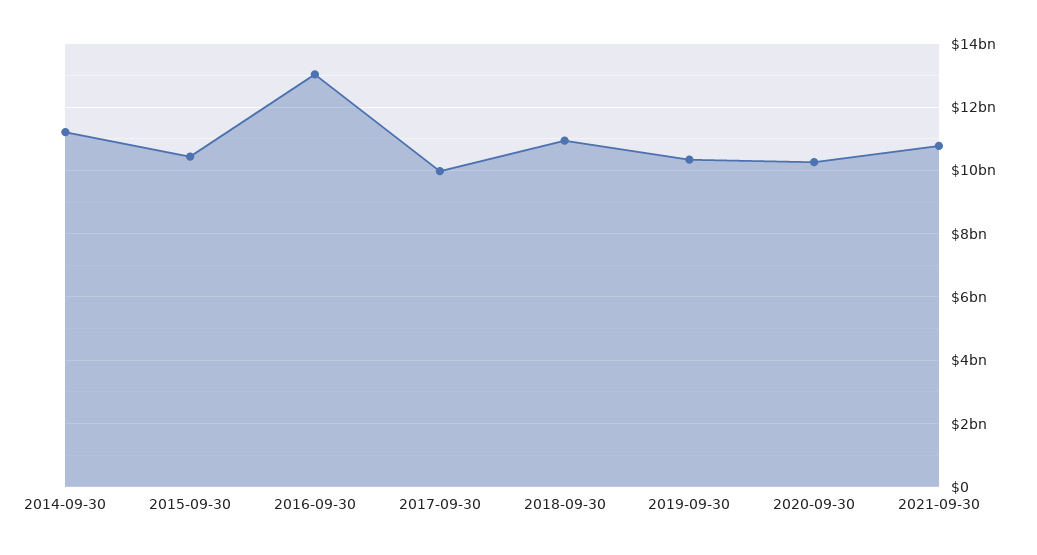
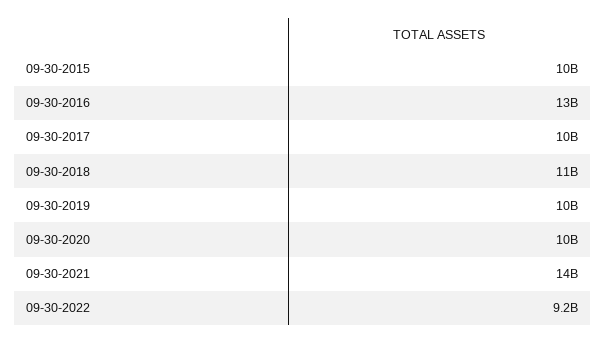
2014-09-30: 11200000000 -> none
2021-09-30: 10800000000 -> 14000000000
09-30-2022: none -> 9200000000

